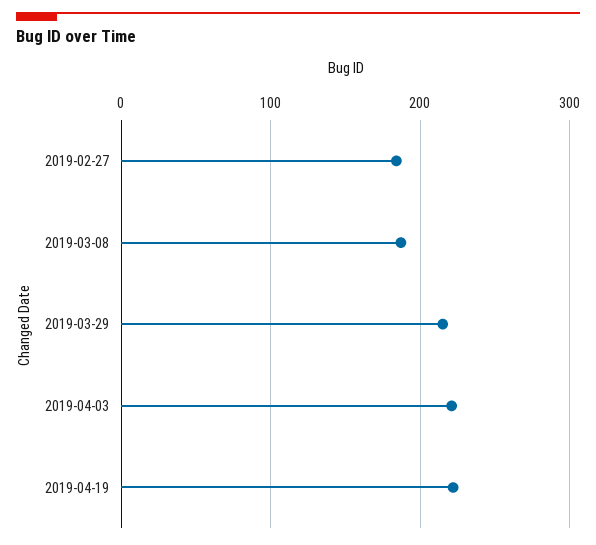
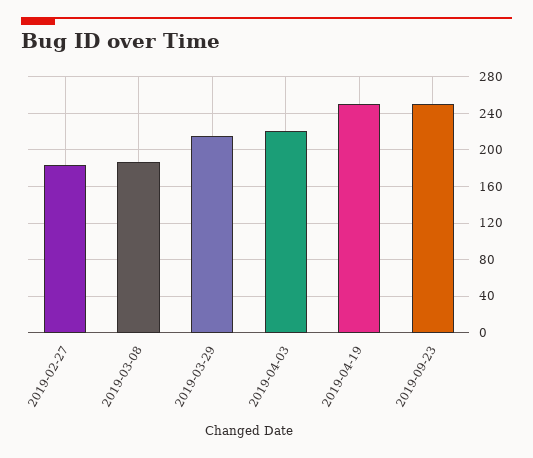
2019-04-19: 220 -> 250
2019-09-23: none -> 250

